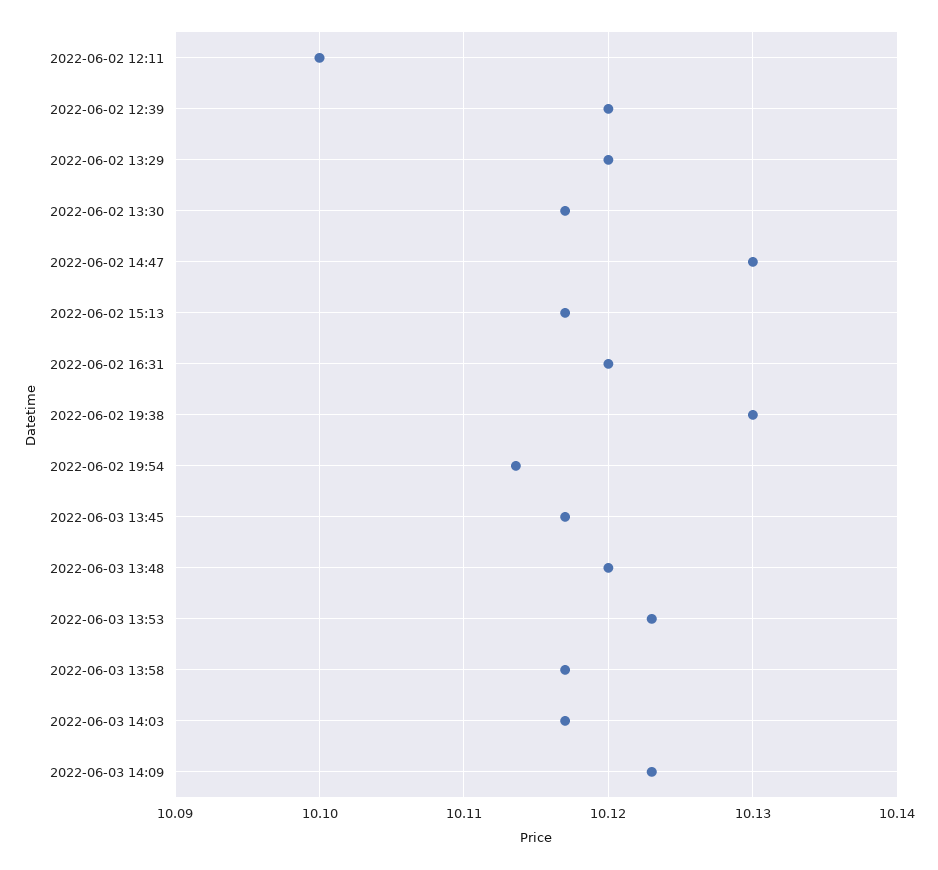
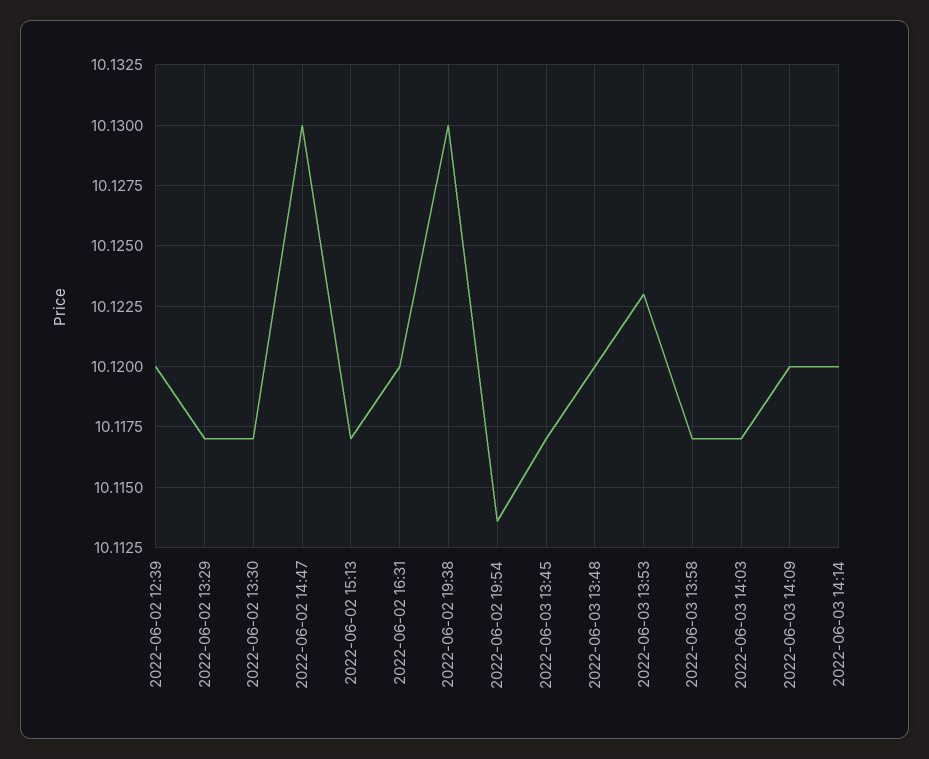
2022-06-02 12:11: 10.1 -> none
2022-06-02 13:29: 10.12 -> 10.117
2022-06-03 14:09: 10.123 -> 10.12
2022-06-03 14:14: none -> 10.12

